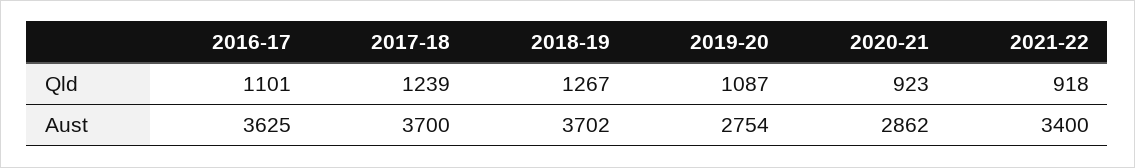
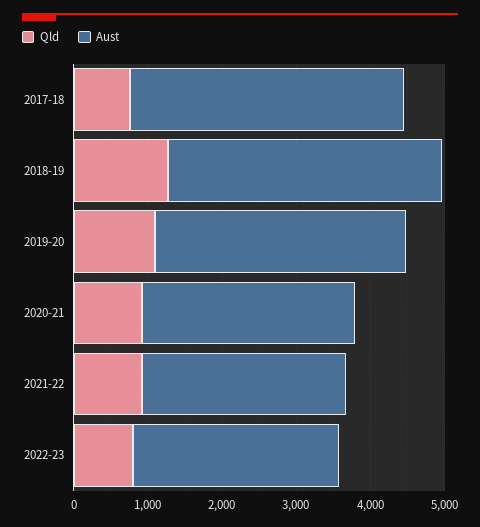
Qld, 2016-17: 1101 -> none
Qld, 2017-18: 1239 -> 800
Aust, 2016-17: 3625 -> none
Aust, 2019-20: 2754 -> 3400
Aust, 2021-22: 3400 -> 2800
Qld, 2022-23: none -> 800
Aust, 2022-23: none -> 2800

